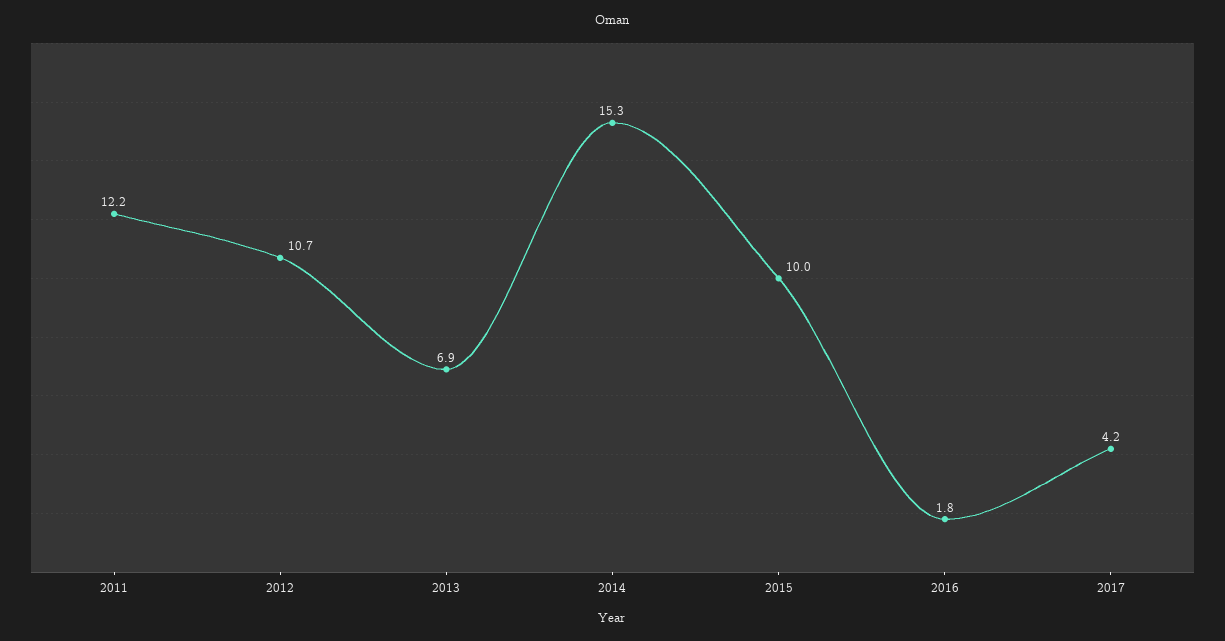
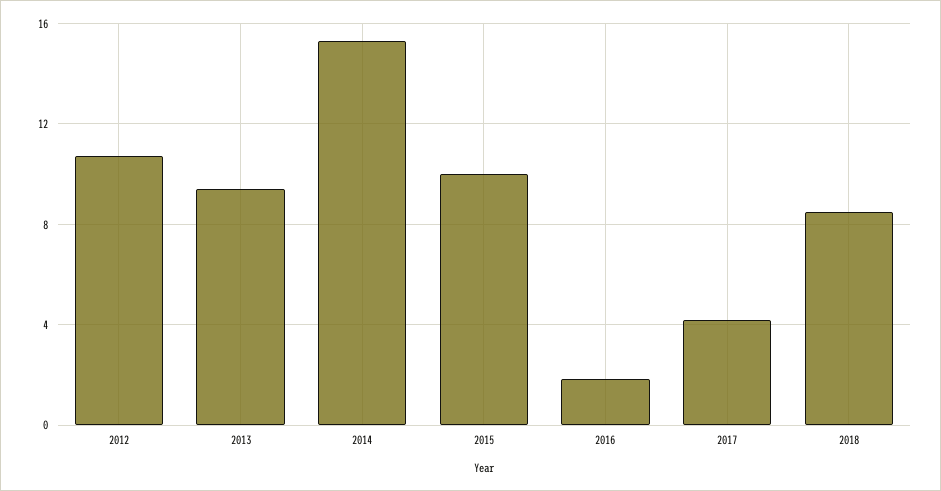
2011: 12.2 -> none
2013: 6.9 -> 9.5
2018: none -> 8.5

